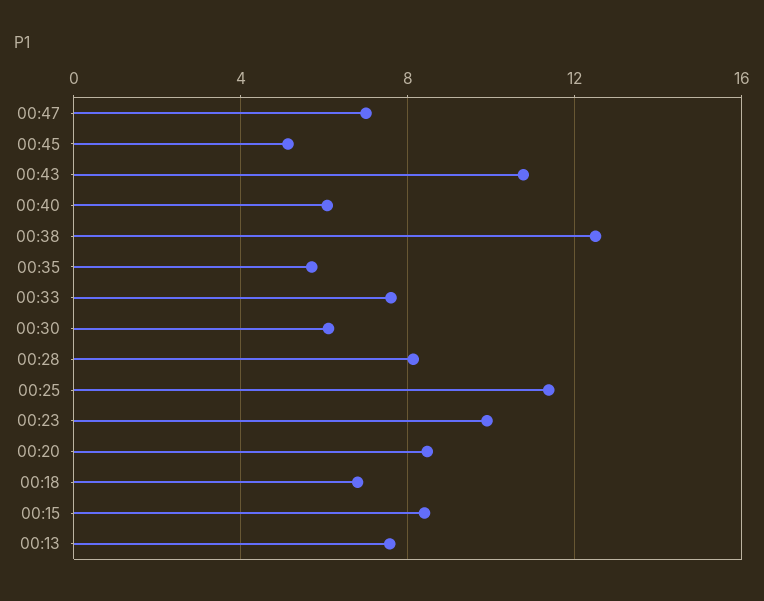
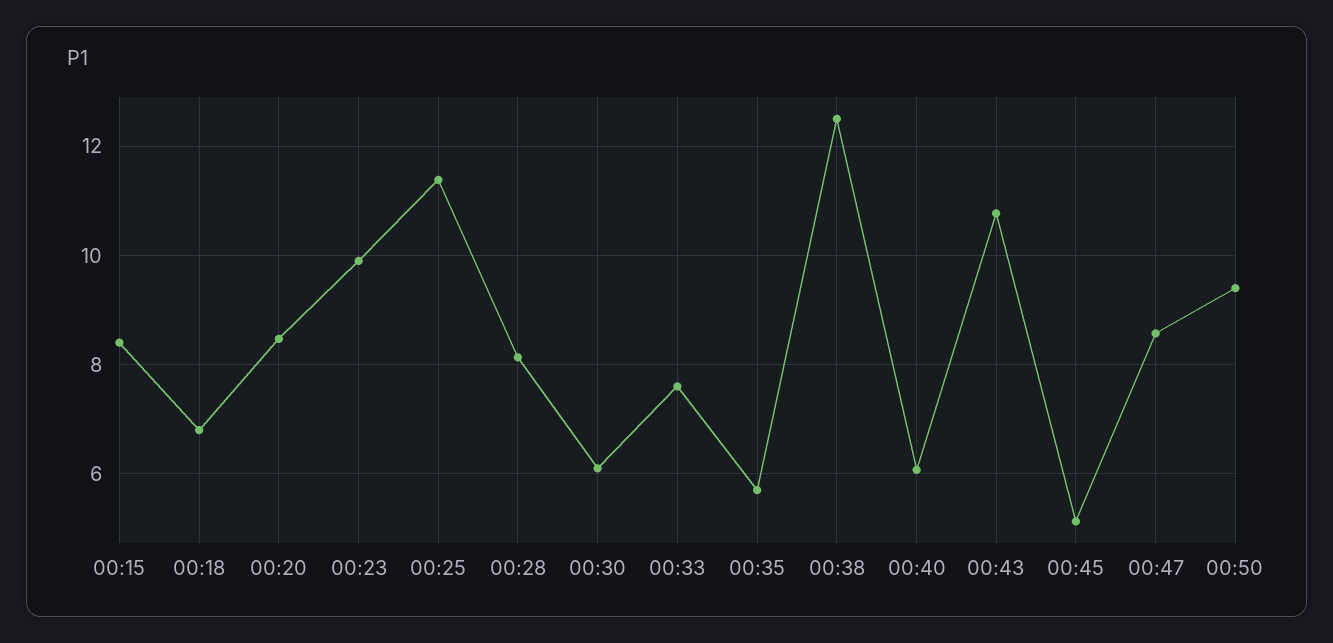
00:47: 7 -> 8.6
00:13: 7.5 -> none
00:50: none -> 9.4

